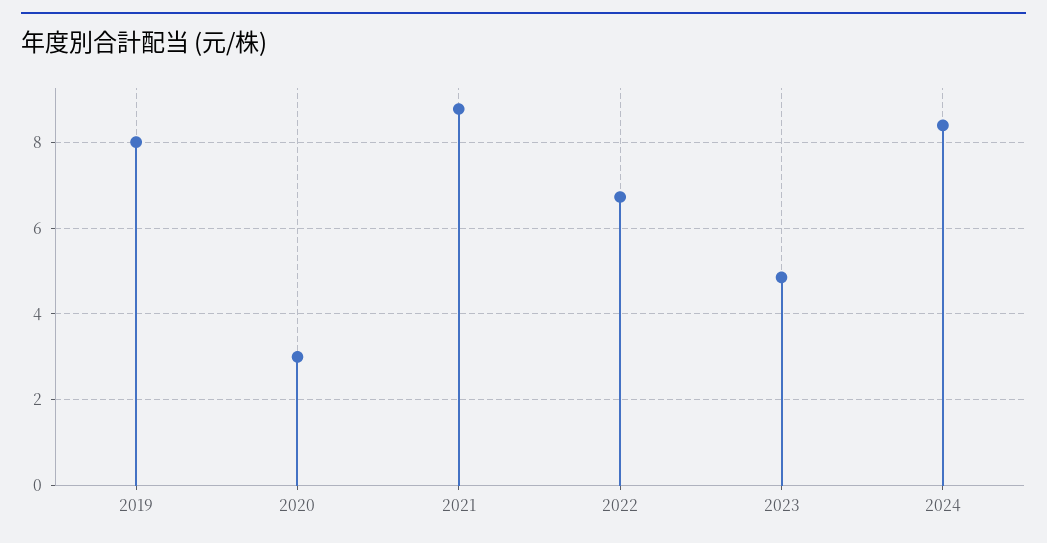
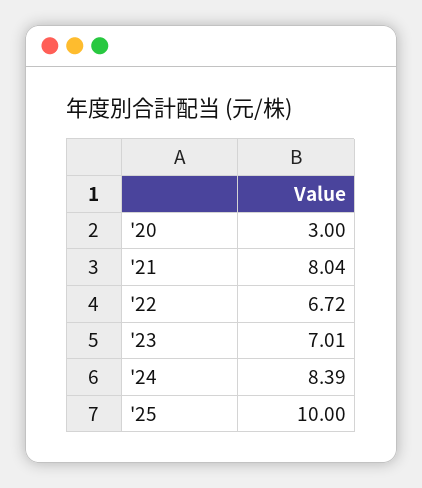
2019: 8 -> none
2021: 8.8 -> 8.04
2023: 4.8 -> 7.01
'25: none -> 10

